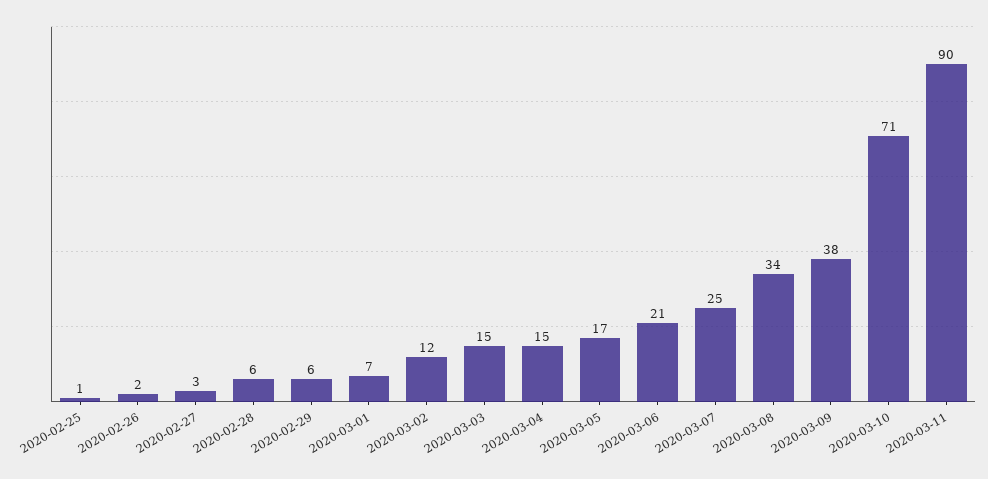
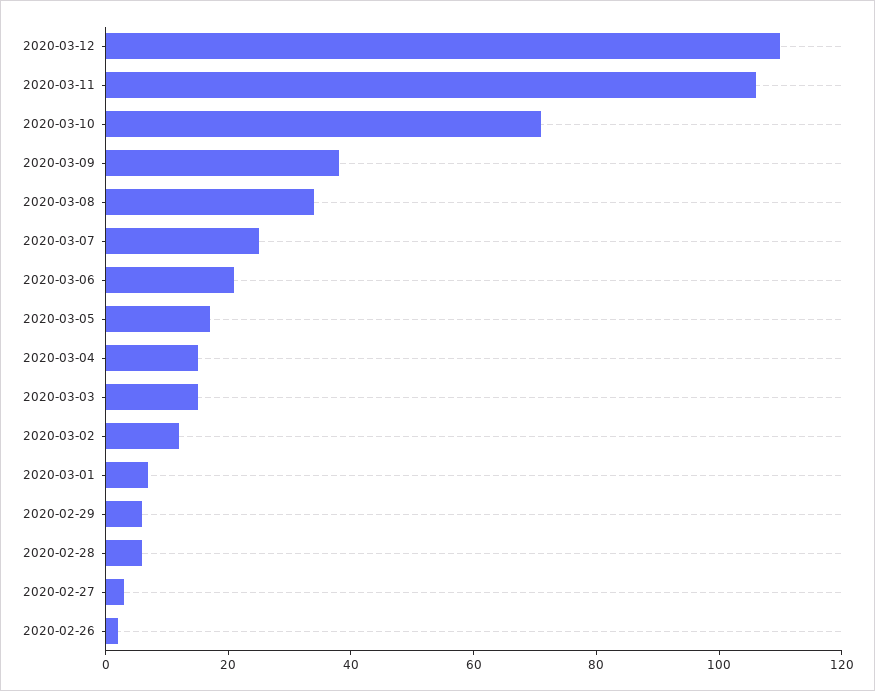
2020-02-25: 1 -> none
2020-03-11: 90 -> 105
2020-03-12: none -> 110

